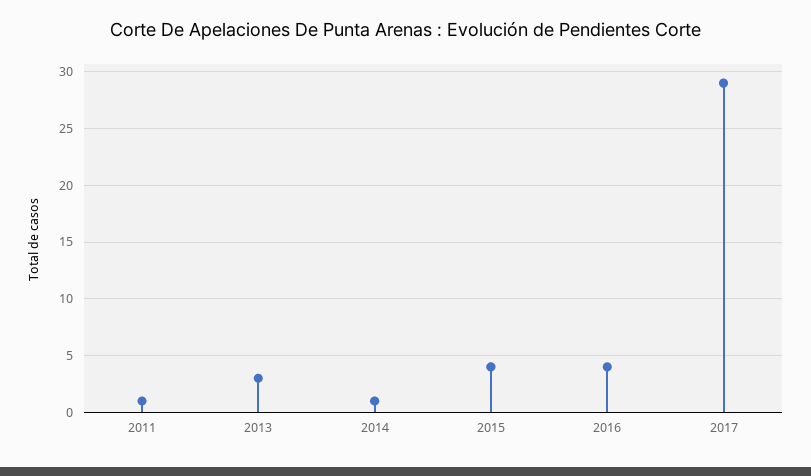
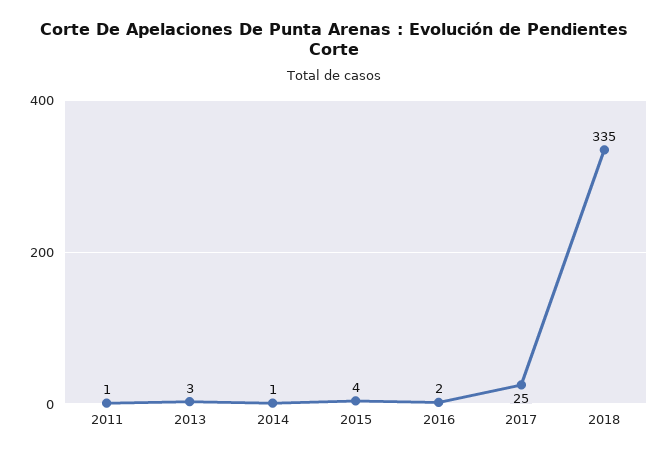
2016: 4 -> 2
2017: 29 -> 25
2018: none -> 335

